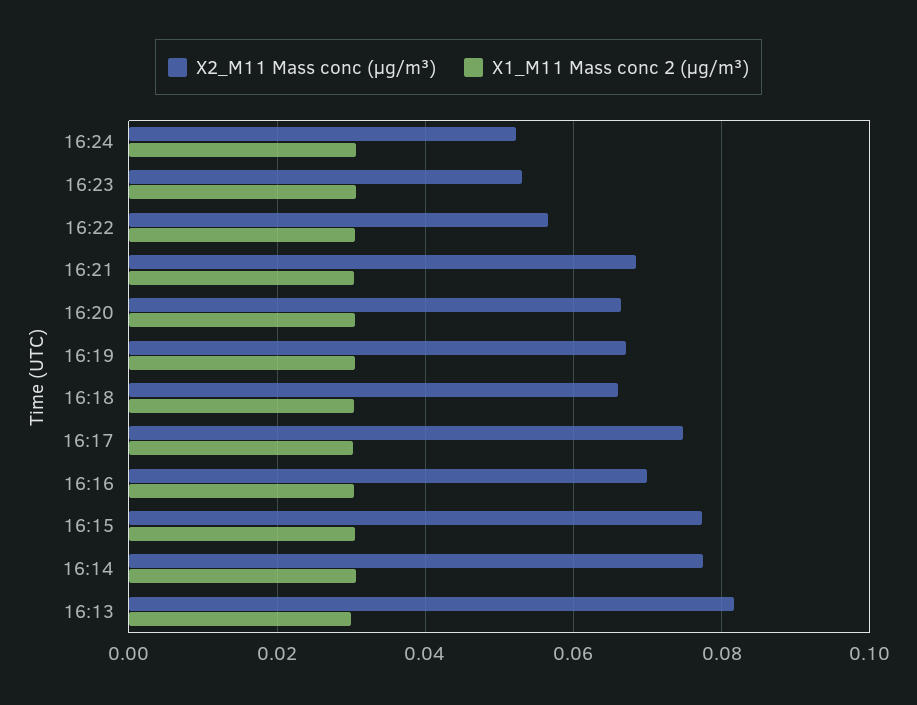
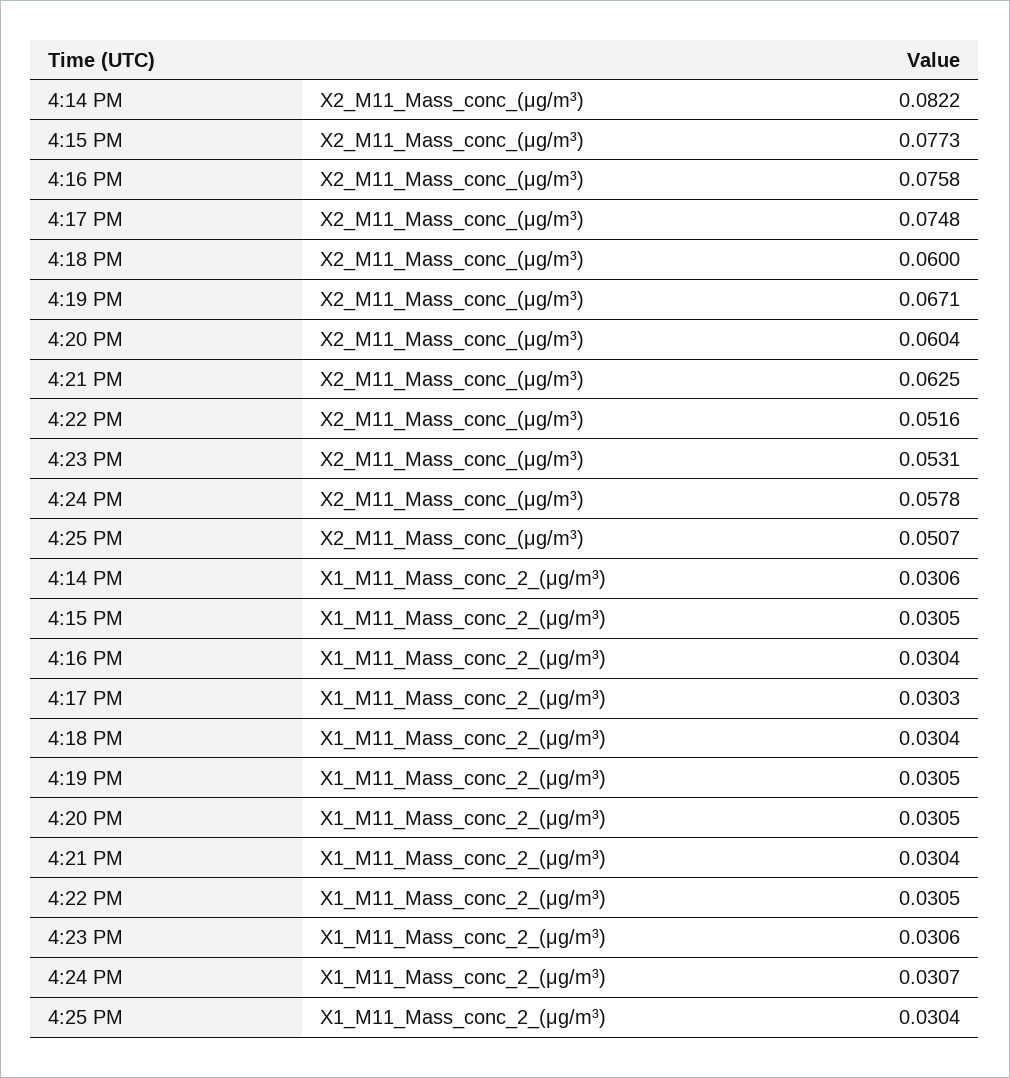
X2_M11 Mass conc (μg/m³), 16:24: 0.052 -> 0.0578
X2_M11 Mass conc (μg/m³), 16:22: 0.056 -> 0.0516
X2_M11 Mass conc (μg/m³), 16:21: 0.068 -> 0.0625
X2_M11 Mass conc (μg/m³), 16:20: 0.066 -> 0.0604
X2_M11 Mass conc (μg/m³), 16:18: 0.066 -> 0.06
X2_M11 Mass conc (μg/m³), 16:16: 0.07 -> 0.0758
X2_M11 Mass conc (μg/m³), 16:14: 0.078 -> 0.0822
X2_M11 Mass conc (μg/m³), 16:13: 0.082 -> none
X1_M11 Mass conc 2 (μg/m³), 16:13: 0.03 -> none
X2_M11 Mass conc (μg/m³), 4:25 PM: none -> 0.0507
X1_M11 Mass conc 2 (μg/m³), 4:25 PM: none -> 0.0304

